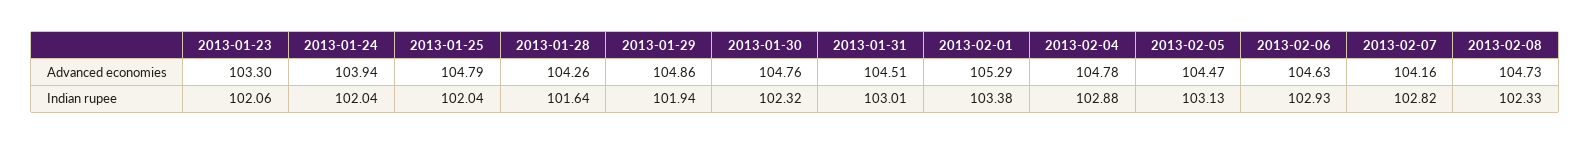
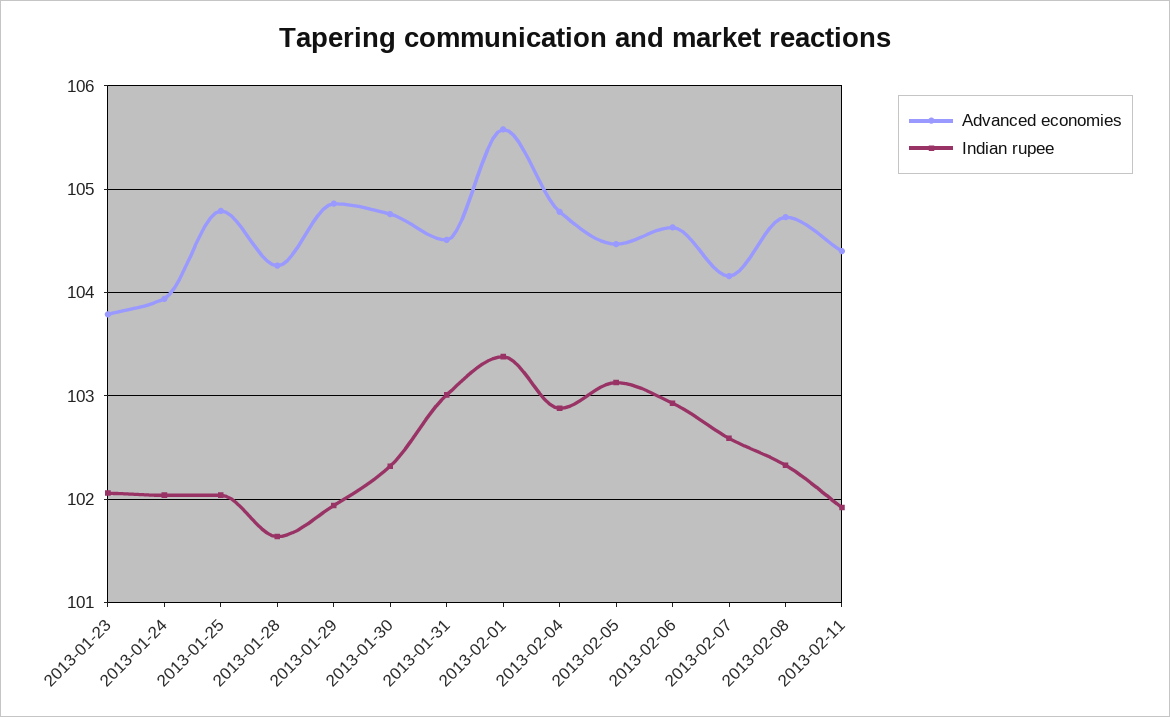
Advanced economies, 2013-01-23: 103.3 -> 103.8
Advanced economies, 2013-02-01: 105.29 -> 105.6
Indian rupee, 2013-02-07: 102.82 -> 102.6
Advanced economies, 2013-02-11: none -> 104.4
Indian rupee, 2013-02-11: none -> 101.9

